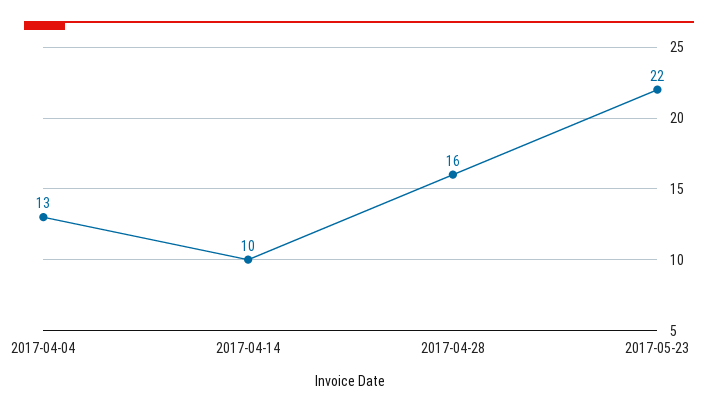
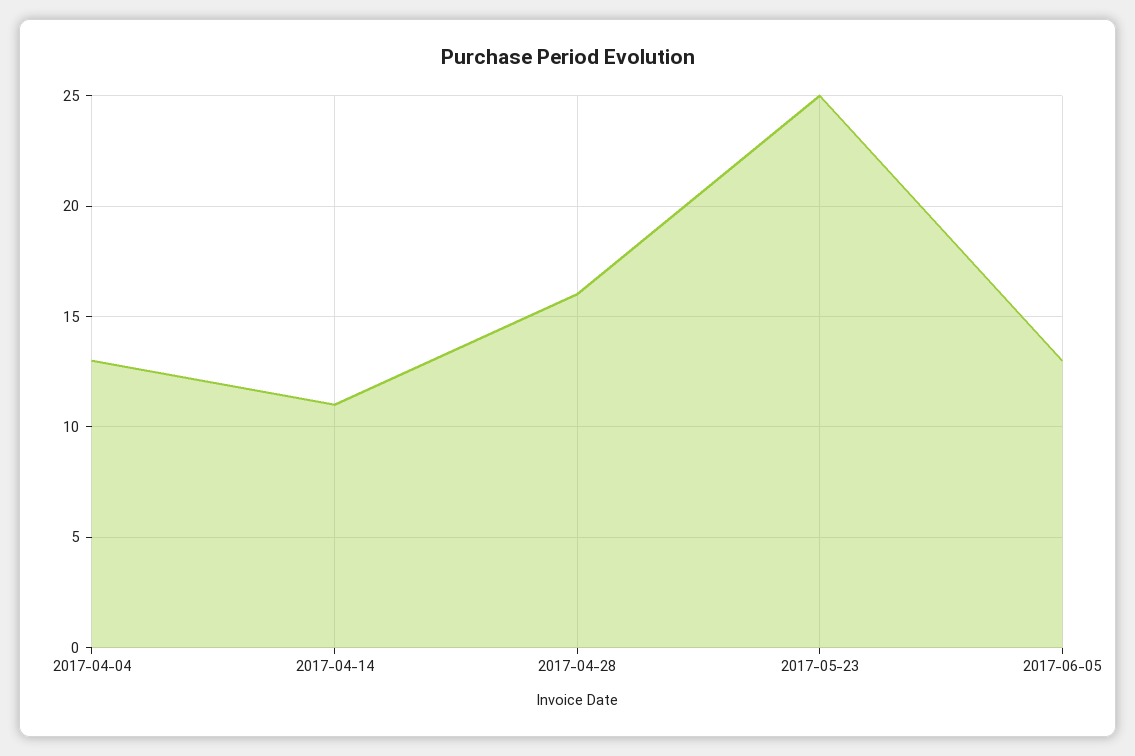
2017-04-14: 10 -> 11
2017-05-23: 22 -> 25
2017-06-05: none -> 13

